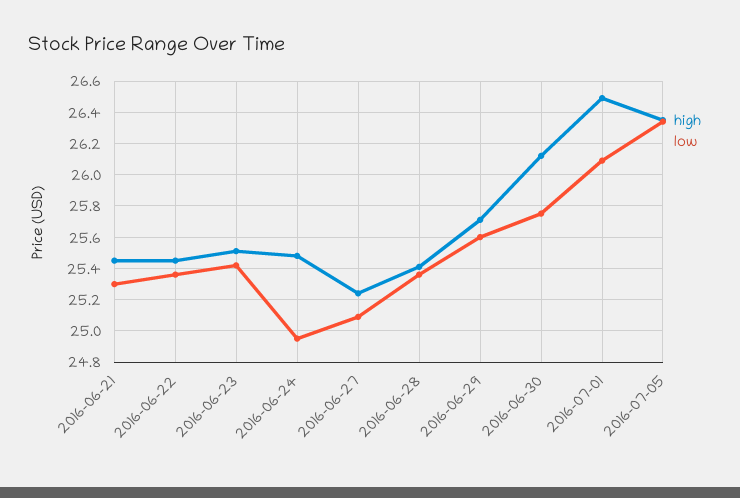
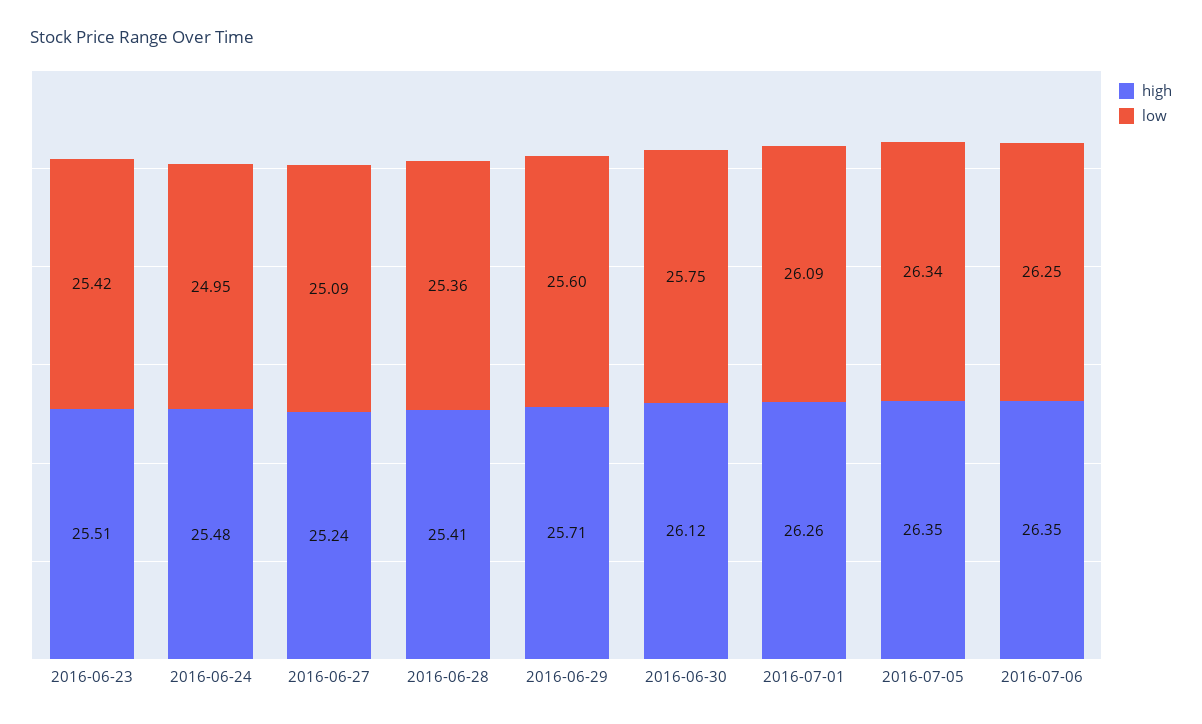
high, 2016-06-21: 25.45 -> none
low, 2016-06-21: 25.3 -> none
high, 2016-06-22: 25.45 -> none
low, 2016-06-22: 25.35 -> none
high, 2016-07-01: 26.5 -> 26.26
high, 2016-07-06: none -> 26.35
low, 2016-07-06: none -> 26.25

